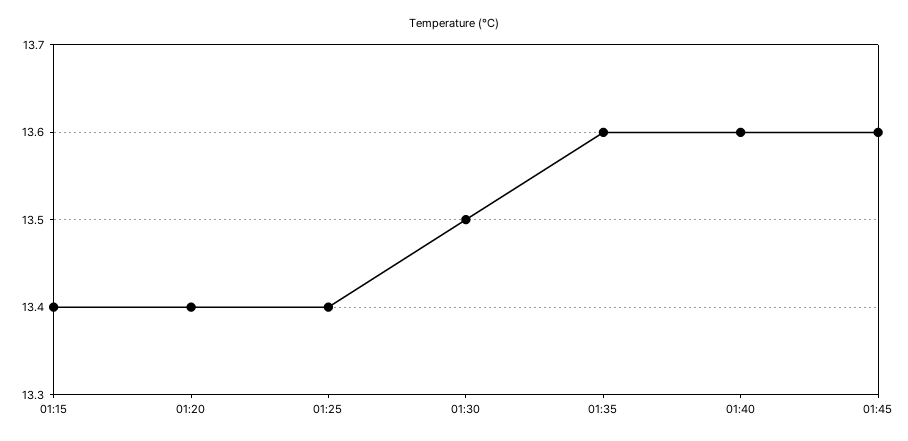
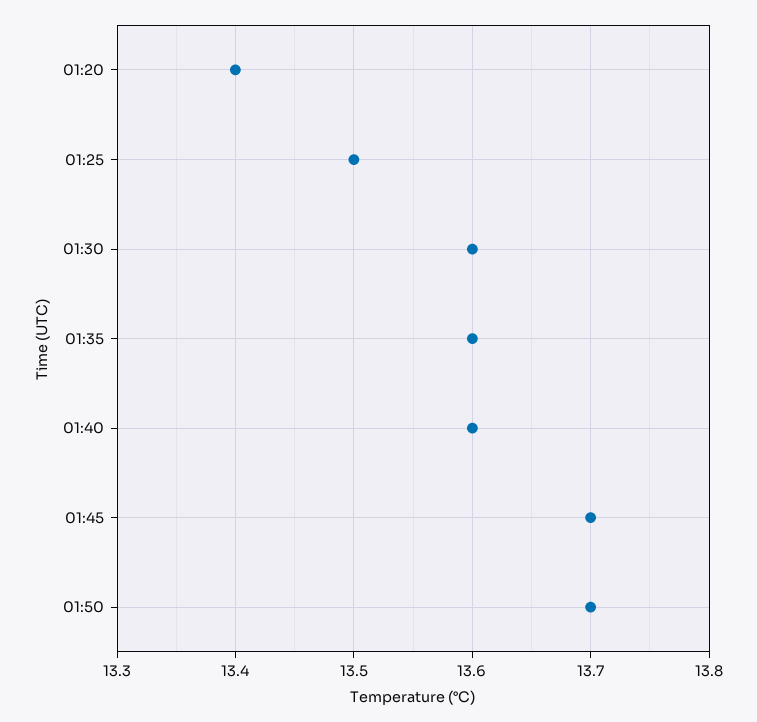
01:15: 13.4 -> none
01:25: 13.4 -> 13.5
01:30: 13.5 -> 13.6
01:45: 13.6 -> 13.7
01:50: none -> 13.7

